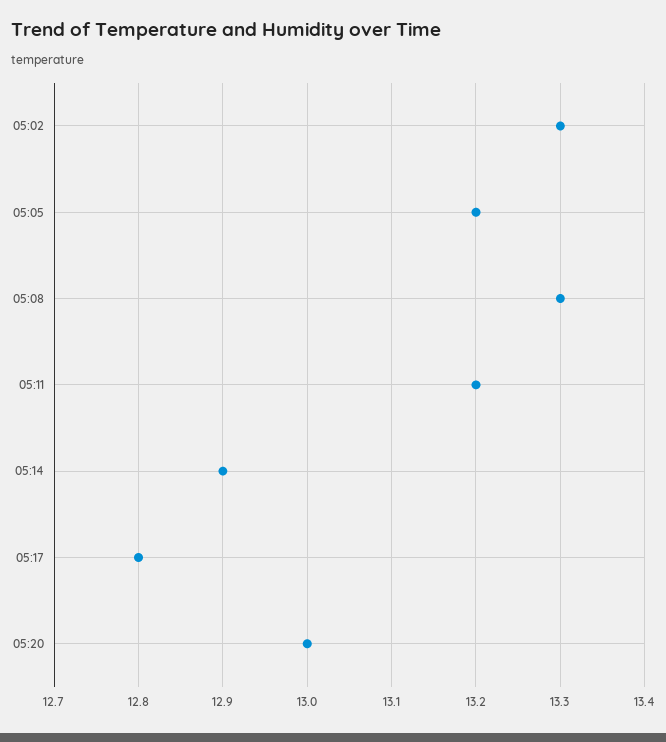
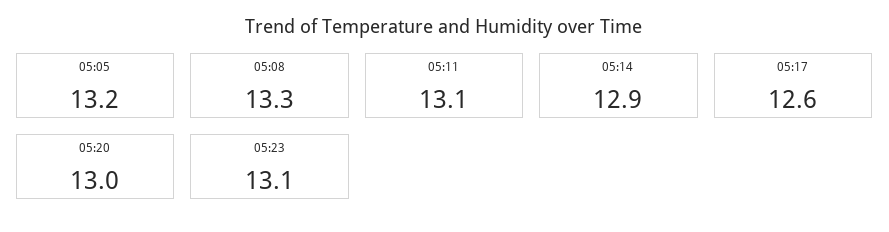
05:02: 13.3 -> none
05:11: 13.2 -> 13.1
05:17: 12.8 -> 12.6
05:23: none -> 13.1

